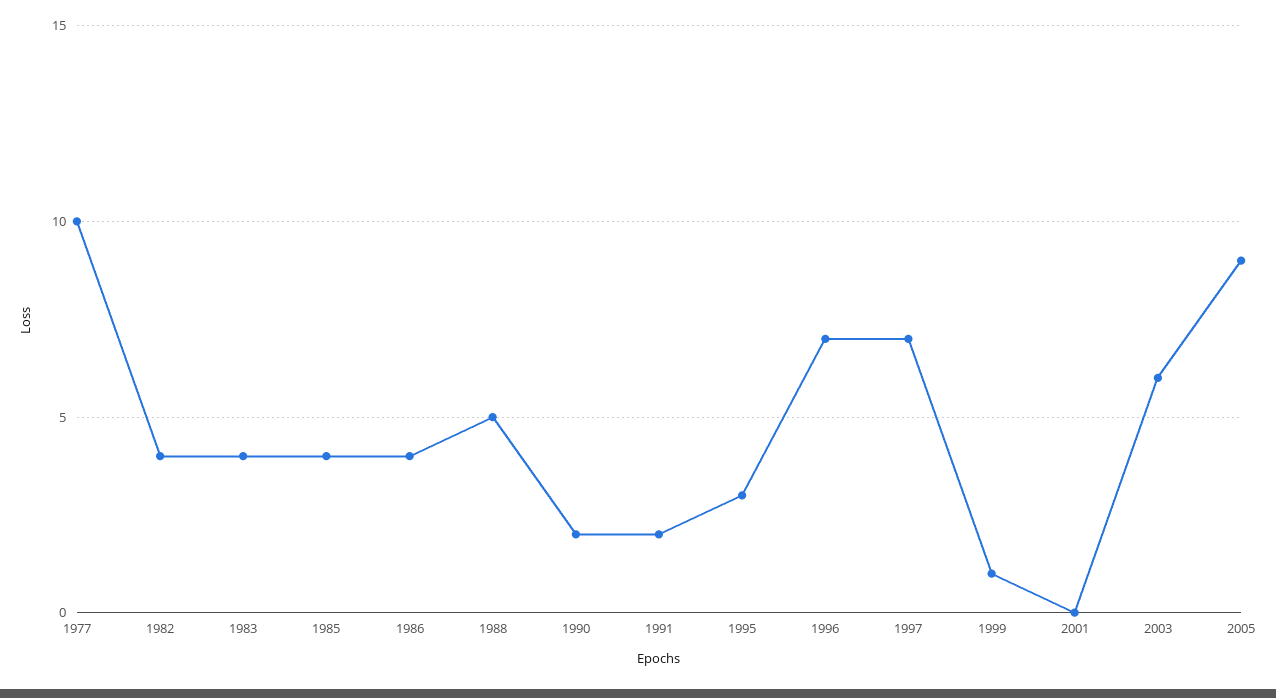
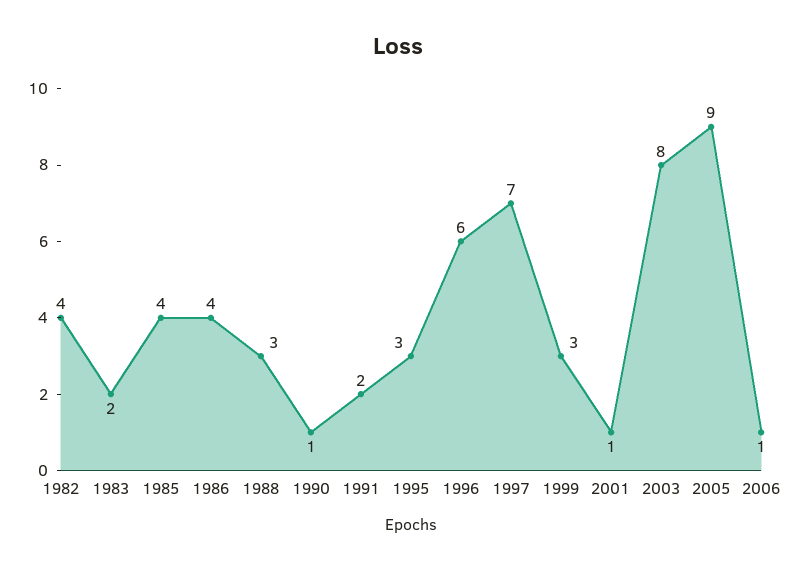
1977: 10 -> none
1983: 4 -> 2
1988: 5 -> 3
1990: 2 -> 1
1996: 7 -> 6
1999: 1 -> 3
2001: 0 -> 1
2003: 6 -> 8
2006: none -> 1

